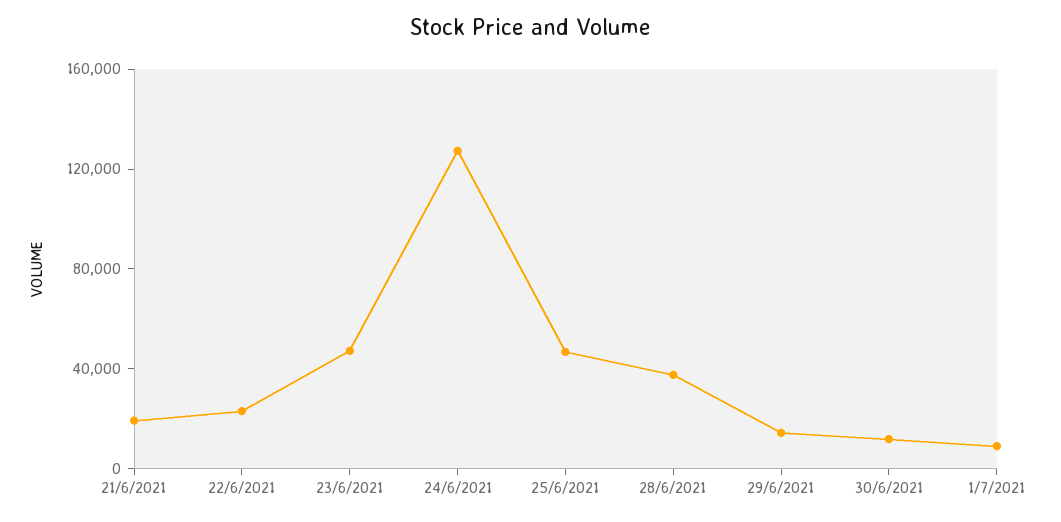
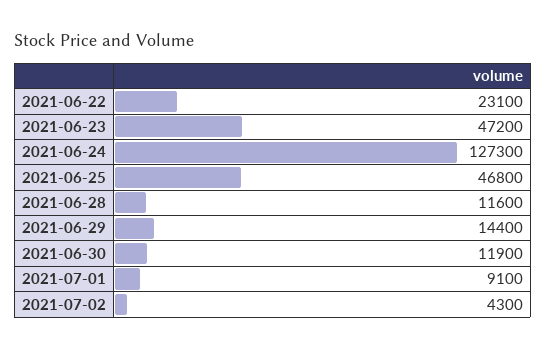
21/6/2021: 20000 -> none
28/6/2021: 40000 -> 11600
2021-07-02: none -> 4300

